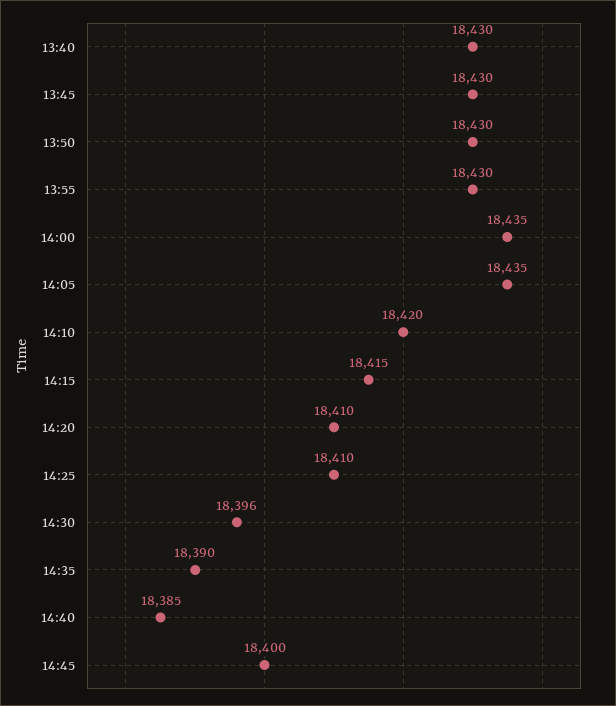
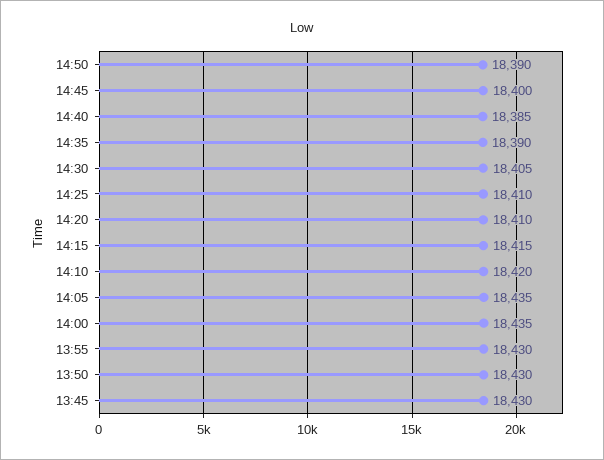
13:40: 18430 -> none
14:30: 18396 -> 18405
14:50: none -> 18390

